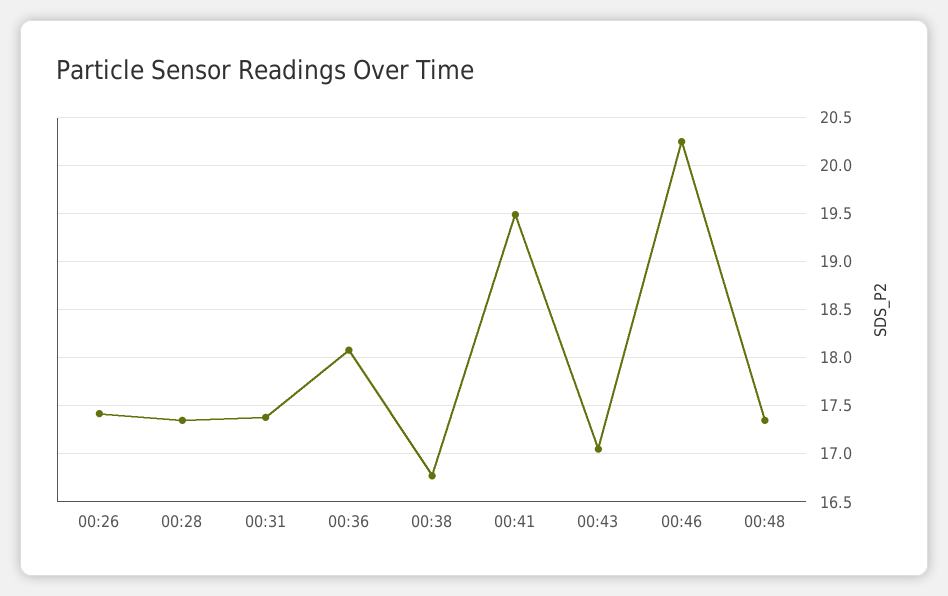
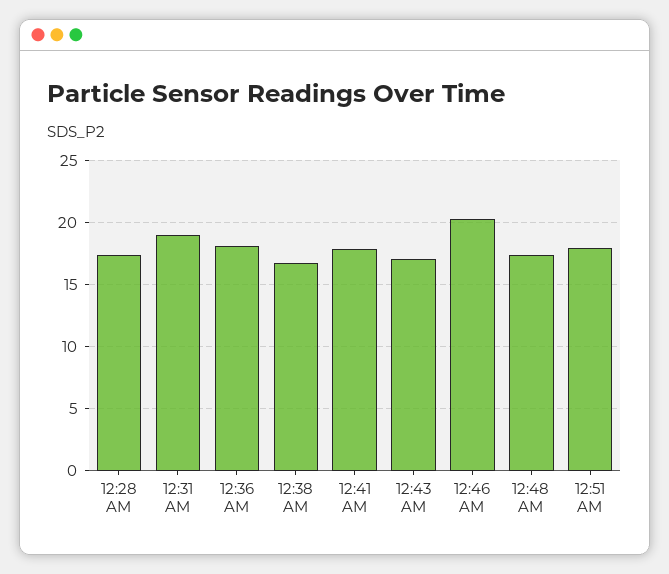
00:26: 17.4 -> none
00:31: 17.4 -> 19
00:41: 19.5 -> 18
12:51 AM: none -> 18

